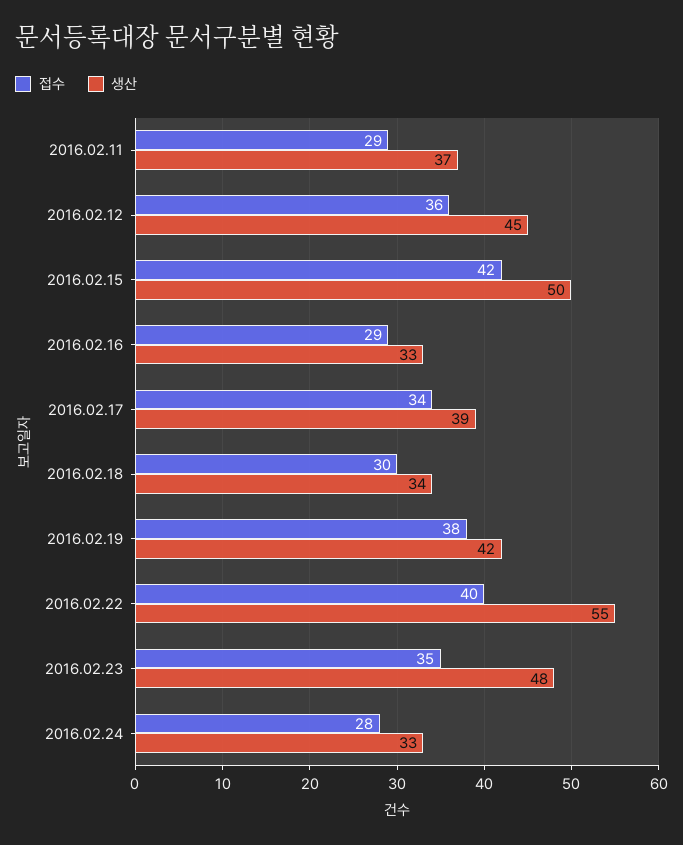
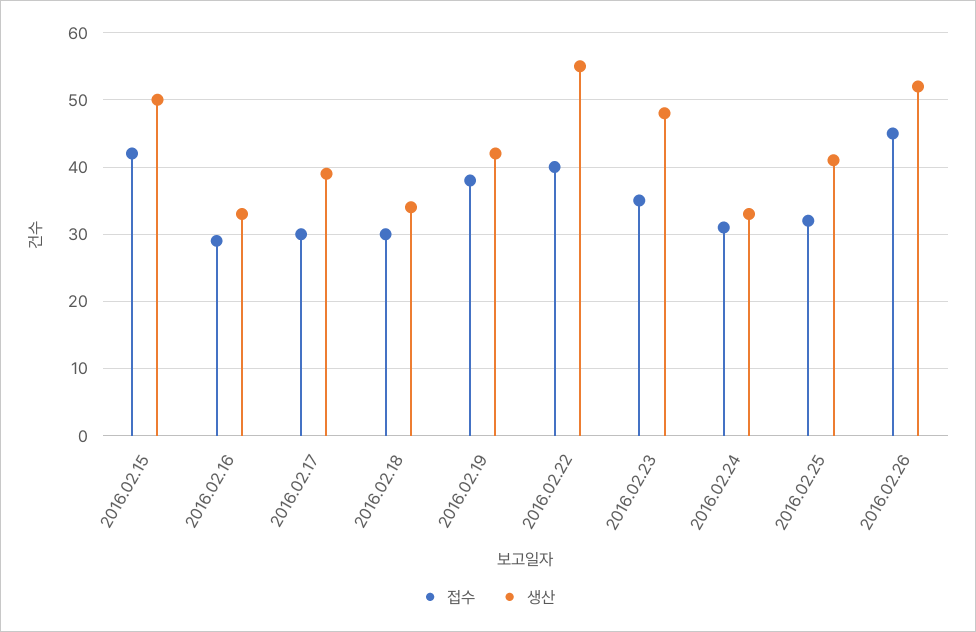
접수, 2016.02.11: 29 -> none
생산, 2016.02.11: 37 -> none
접수, 2016.02.12: 36 -> none
생산, 2016.02.12: 45 -> none
접수, 2016.02.17: 34 -> 30
접수, 2016.02.24: 28 -> 31
접수, 2016.02.25: none -> 32
생산, 2016.02.25: none -> 41
접수, 2016.02.26: none -> 45
생산, 2016.02.26: none -> 52

